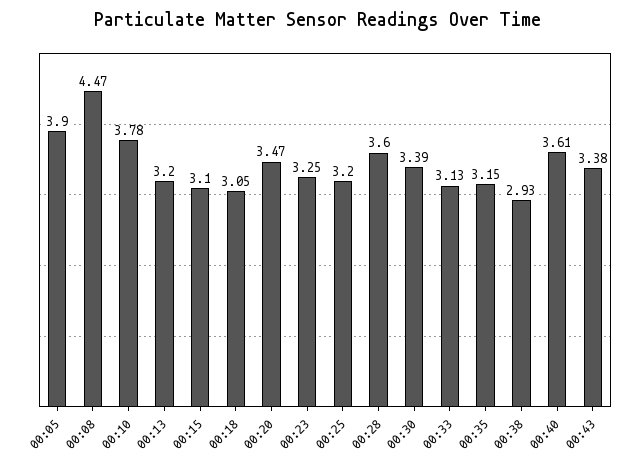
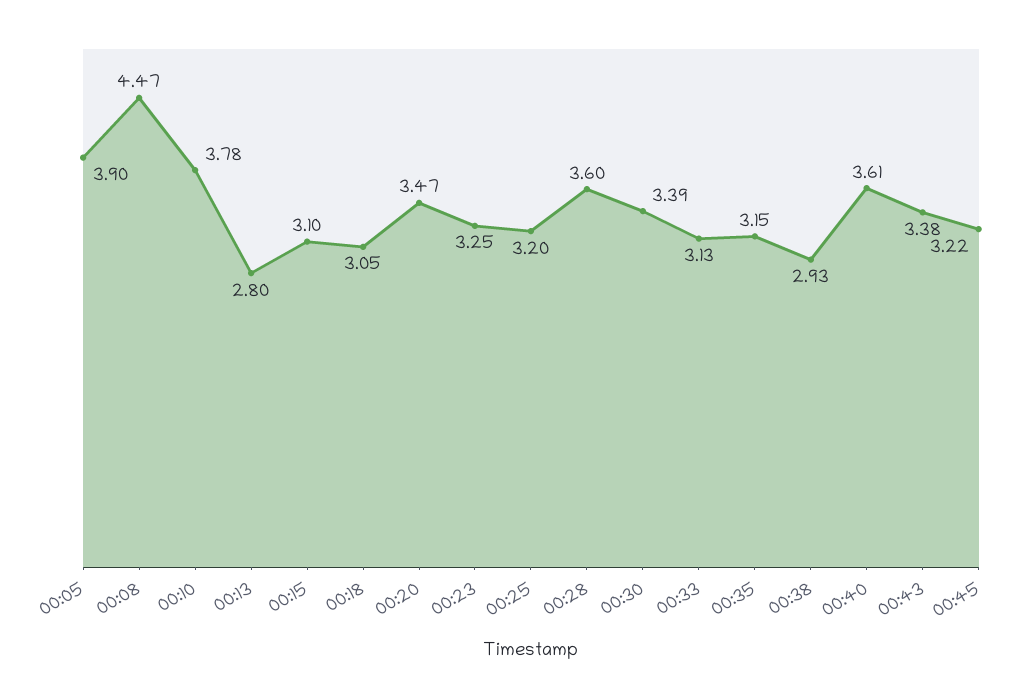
00:13: 3.2 -> 2.8
00:45: none -> 3.22

